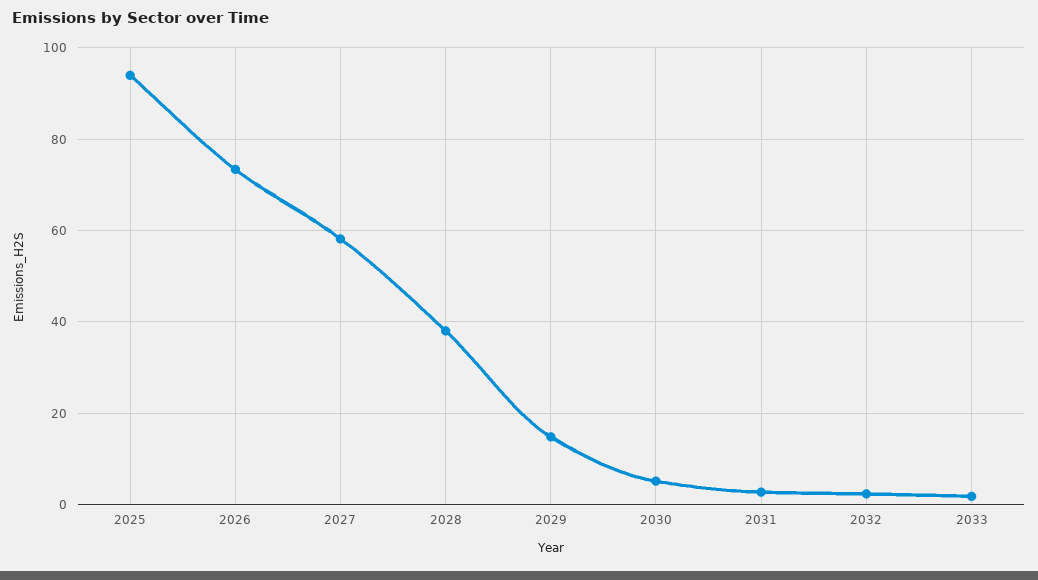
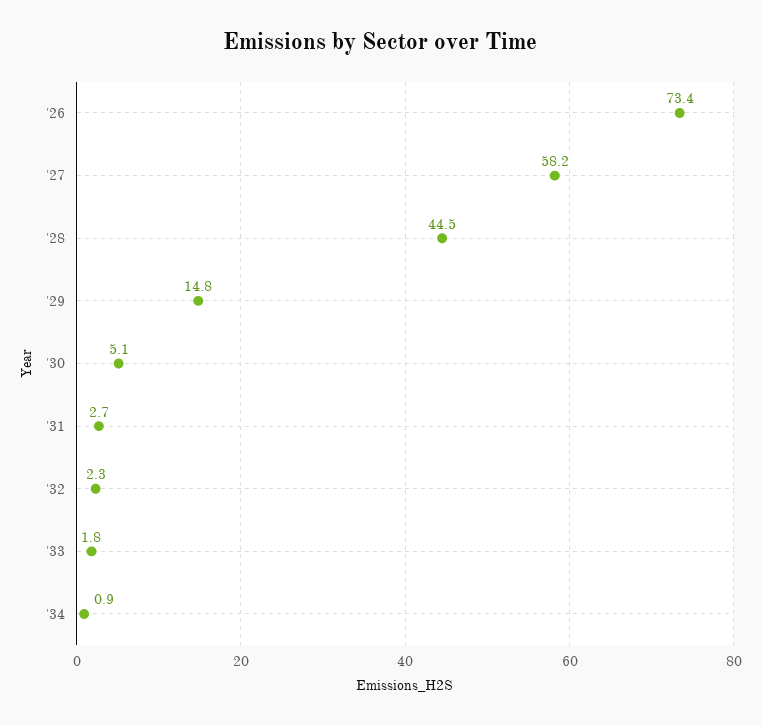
2025: 94 -> none
2028: 38 -> 44.5
'34: none -> 0.9

